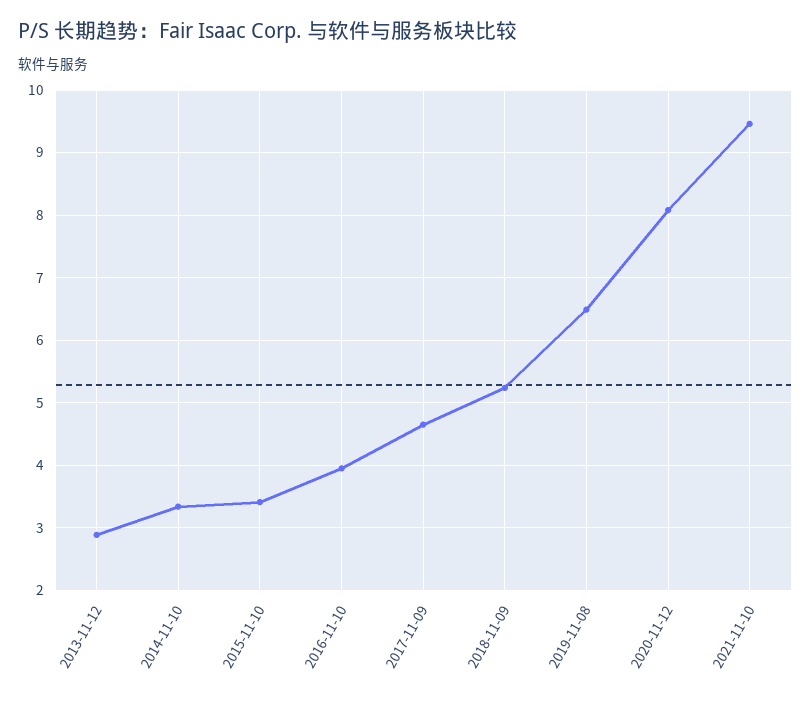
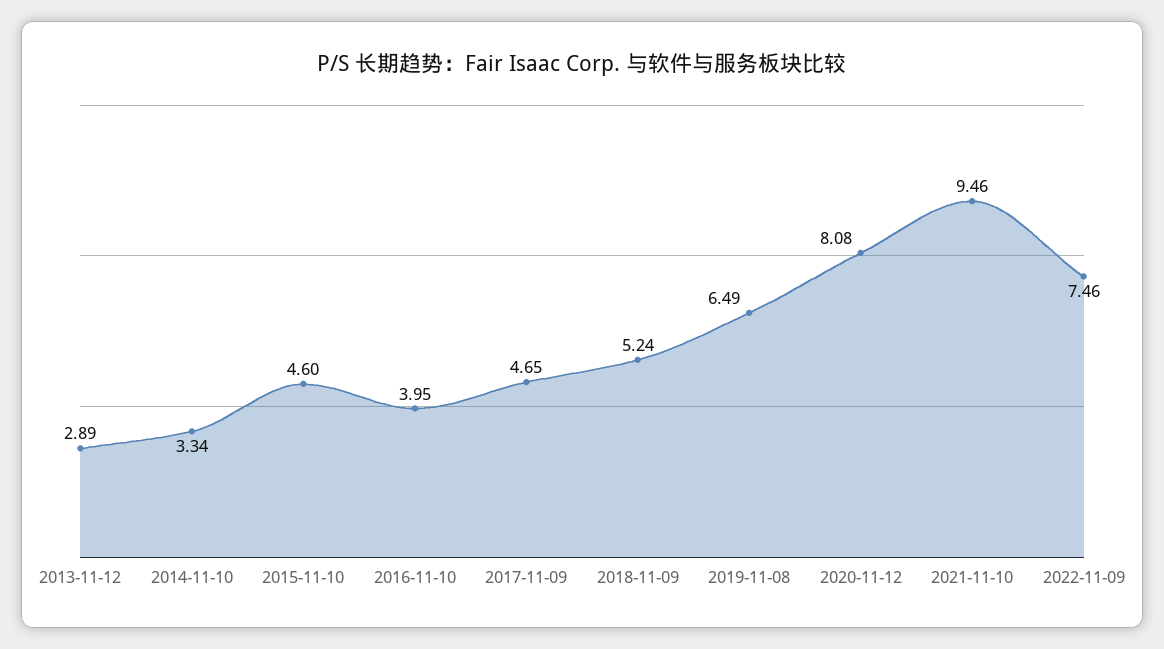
2015-11-10: 3.4 -> 4.6
2022-11-09: none -> 7.46

